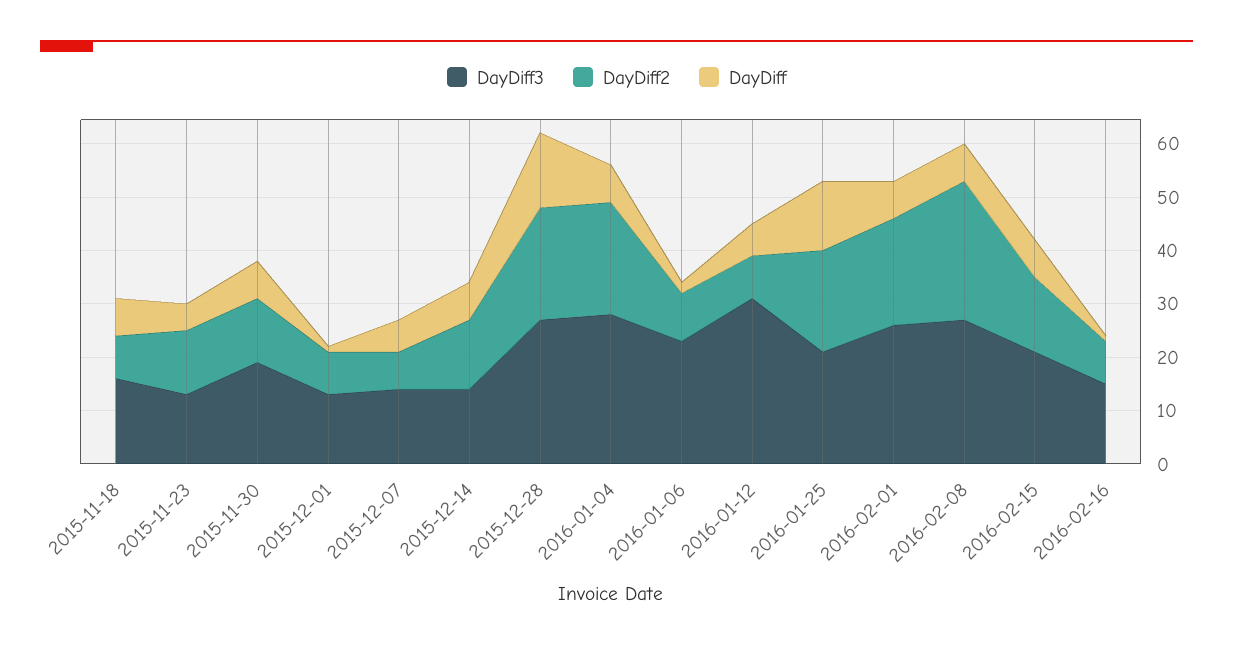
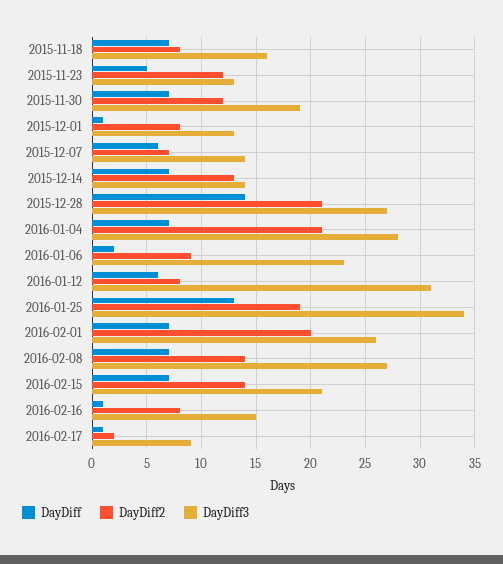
DayDiff3, 2016-01-25: 20 -> 34
DayDiff2, 2016-02-08: 25 -> 14
DayDiff, 2016-02-17: none -> 1
DayDiff2, 2016-02-17: none -> 2
DayDiff3, 2016-02-17: none -> 9

